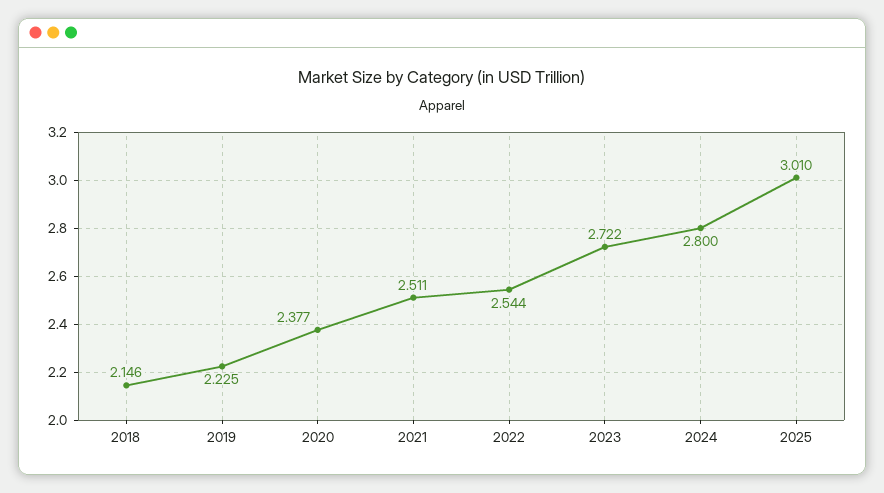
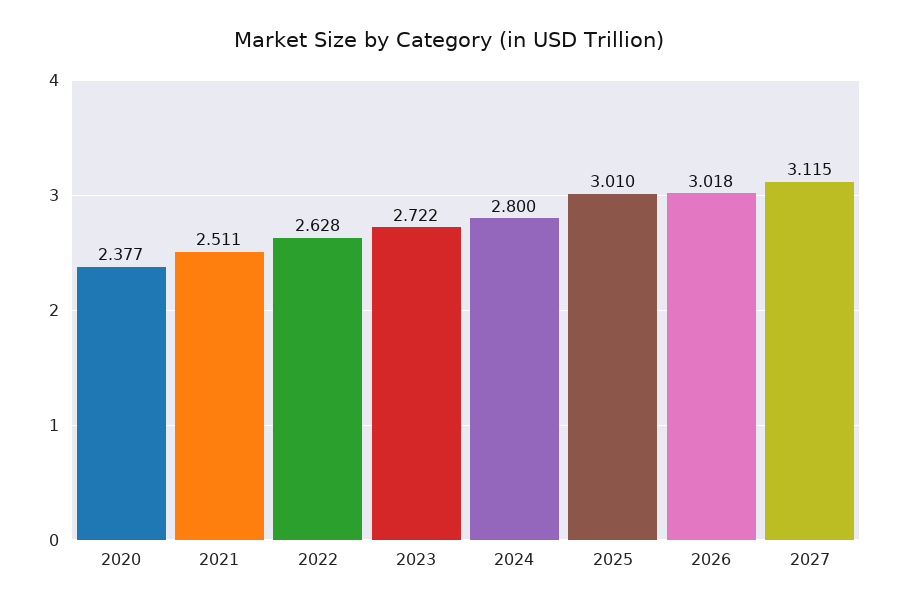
2018: 2.146 -> none
2019: 2.225 -> none
2022: 2.544 -> 2.628
2026: none -> 3.018
2027: none -> 3.115

